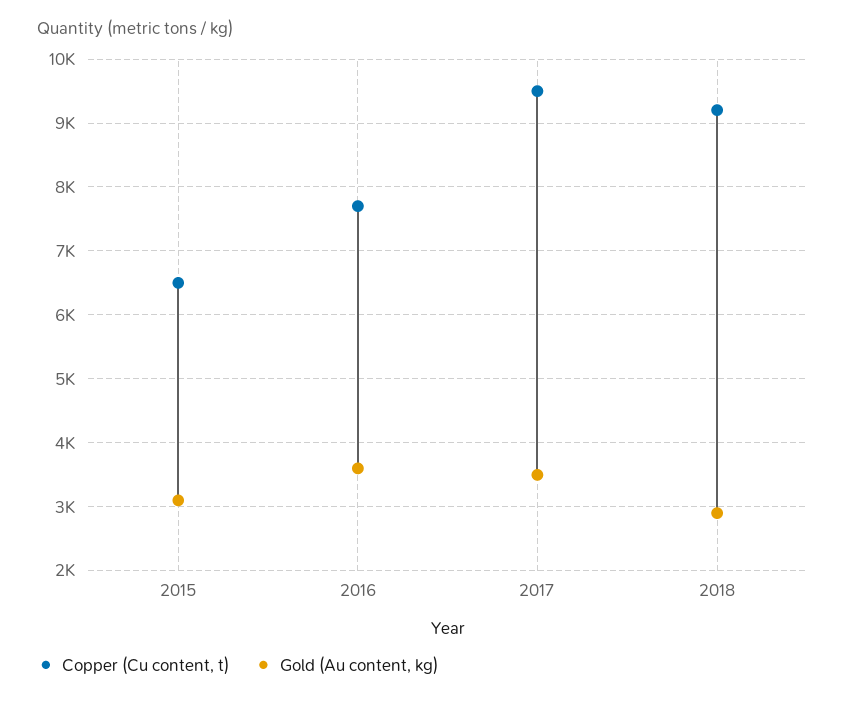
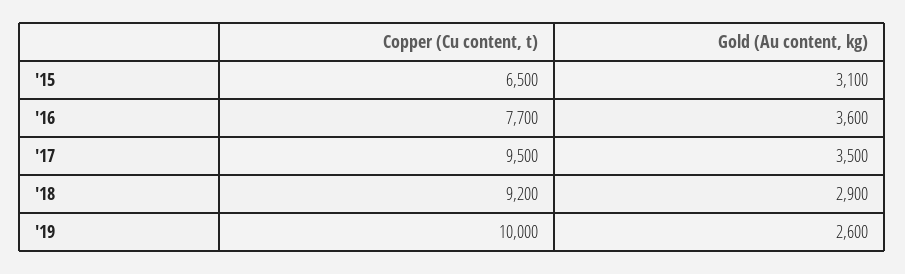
Copper (Cu content, t), '19: none -> 10000
Gold (Au content, kg), '19: none -> 2600

